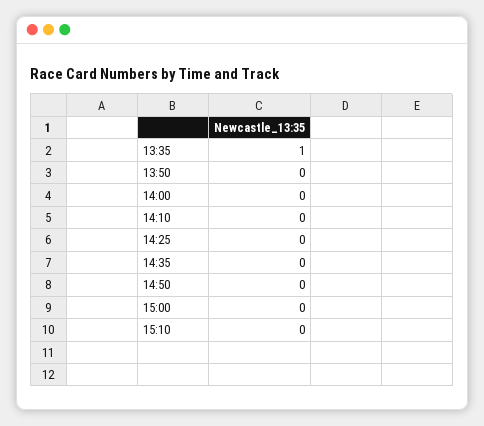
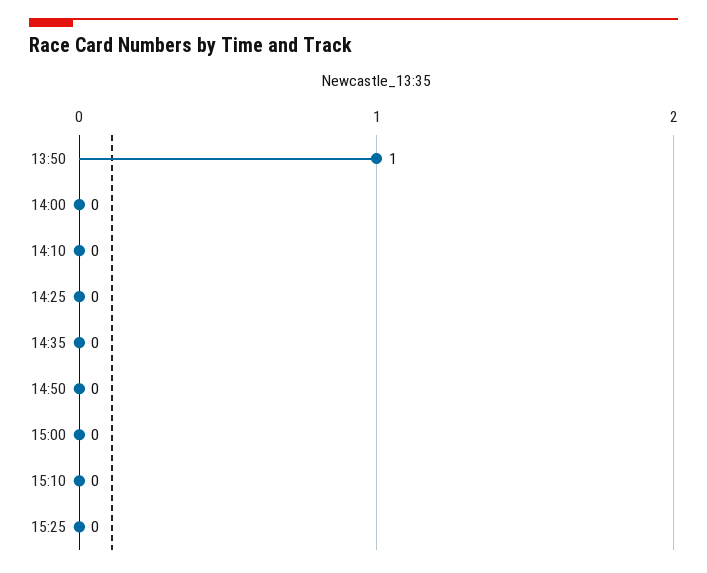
13:35: 1 -> none
13:50: 0 -> 1
15:25: none -> 0

